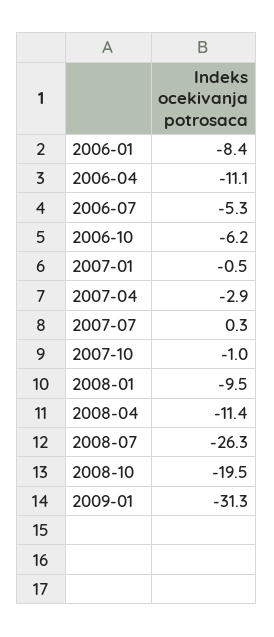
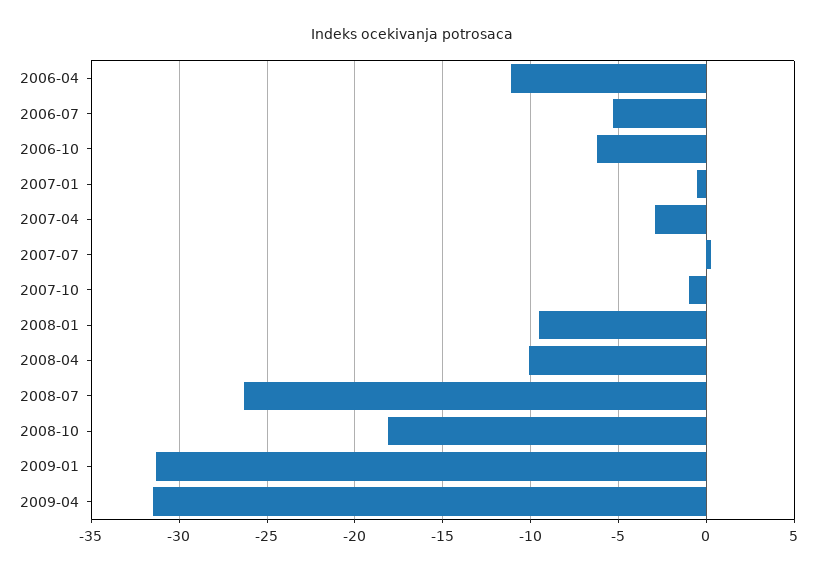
2006-01: -8.4 -> none
2008-04: -11.4 -> -10
2008-10: -19.5 -> -18
2009-04: none -> -31.5

